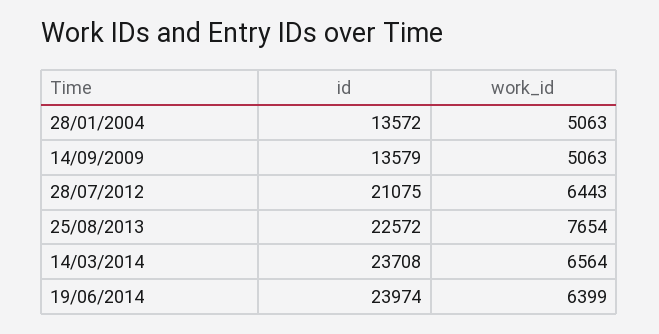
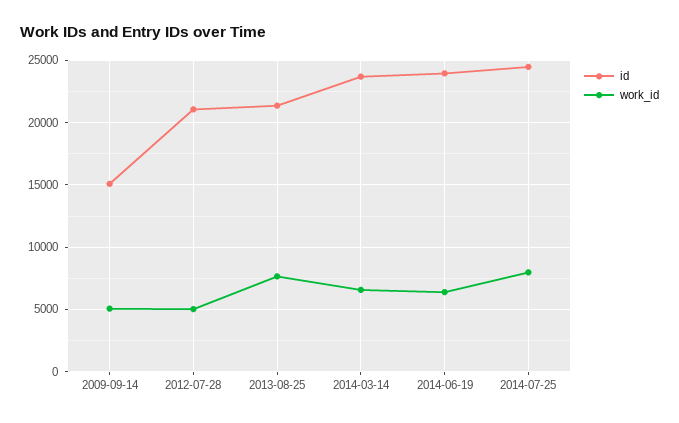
id, 28/01/2004: 13572 -> none
work_id, 28/01/2004: 5063 -> none
id, 14/09/2009: 13579 -> 15000
work_id, 28/07/2012: 6443 -> 5000
id, 25/08/2013: 22572 -> 21500
id, 2014-07-25: none -> 24500
work_id, 2014-07-25: none -> 8000

